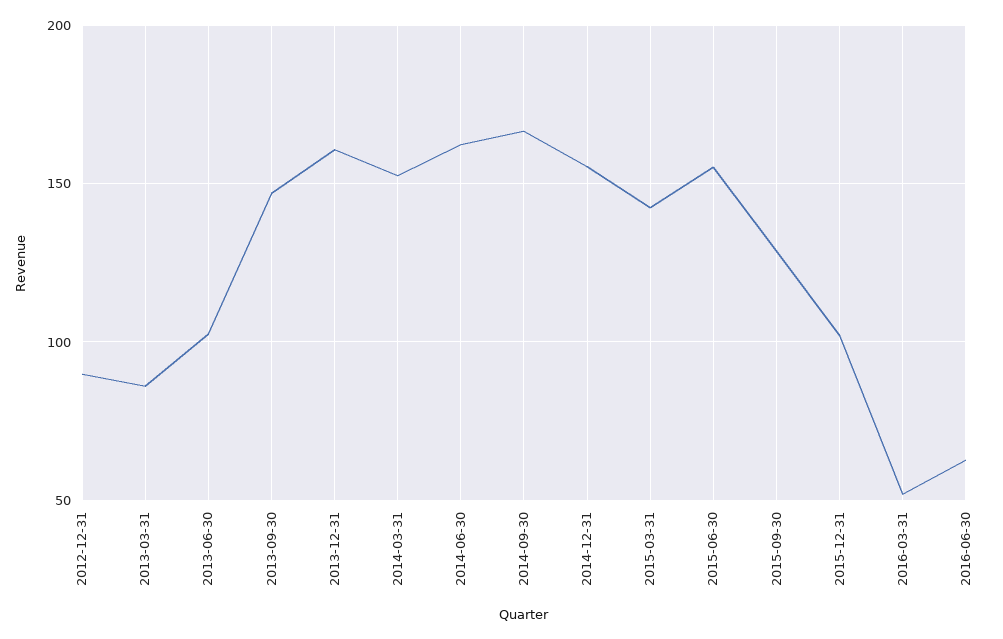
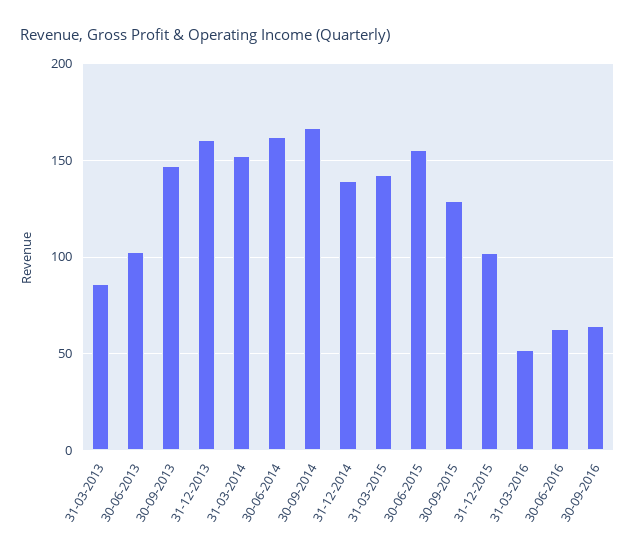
2012-12-31: 90 -> none
2014-12-31: 155 -> 140
30-09-2016: none -> 65

